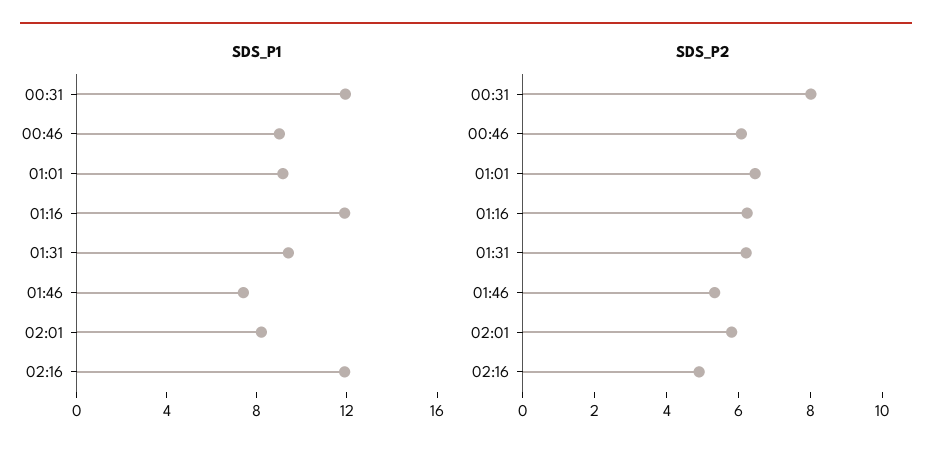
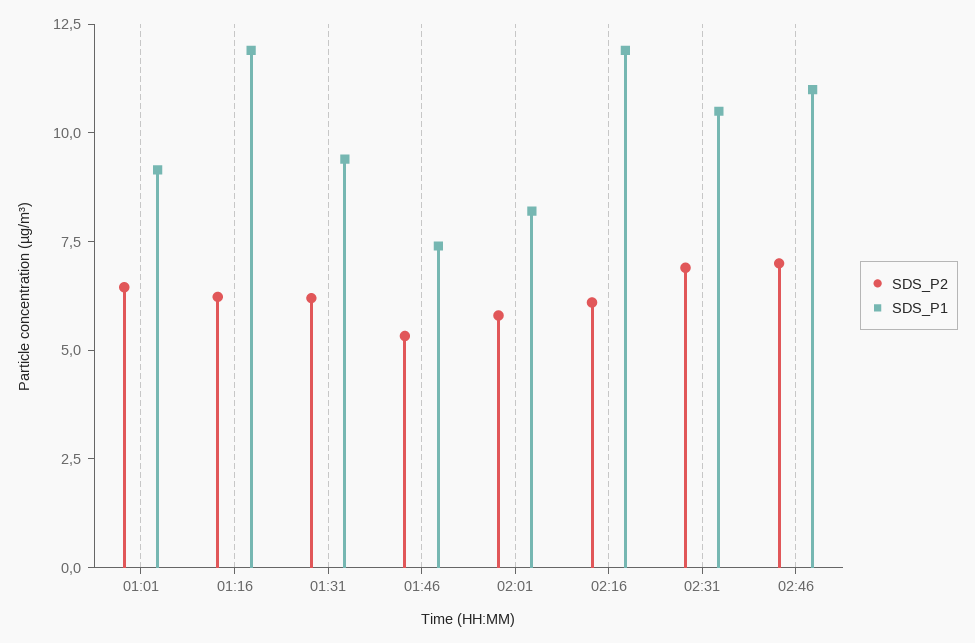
SDS_P1, 00:31: 12 -> none
SDS_P1, 00:46: 9 -> none
SDS_P2, 00:31: 8 -> none
SDS_P2, 00:46: 6 -> none
SDS_P2, 02:16: 5 -> 6
SDS_P2, 02:31: none -> 7
SDS_P1, 02:31: none -> 10.5
SDS_P2, 02:46: none -> 7
SDS_P1, 02:46: none -> 11

